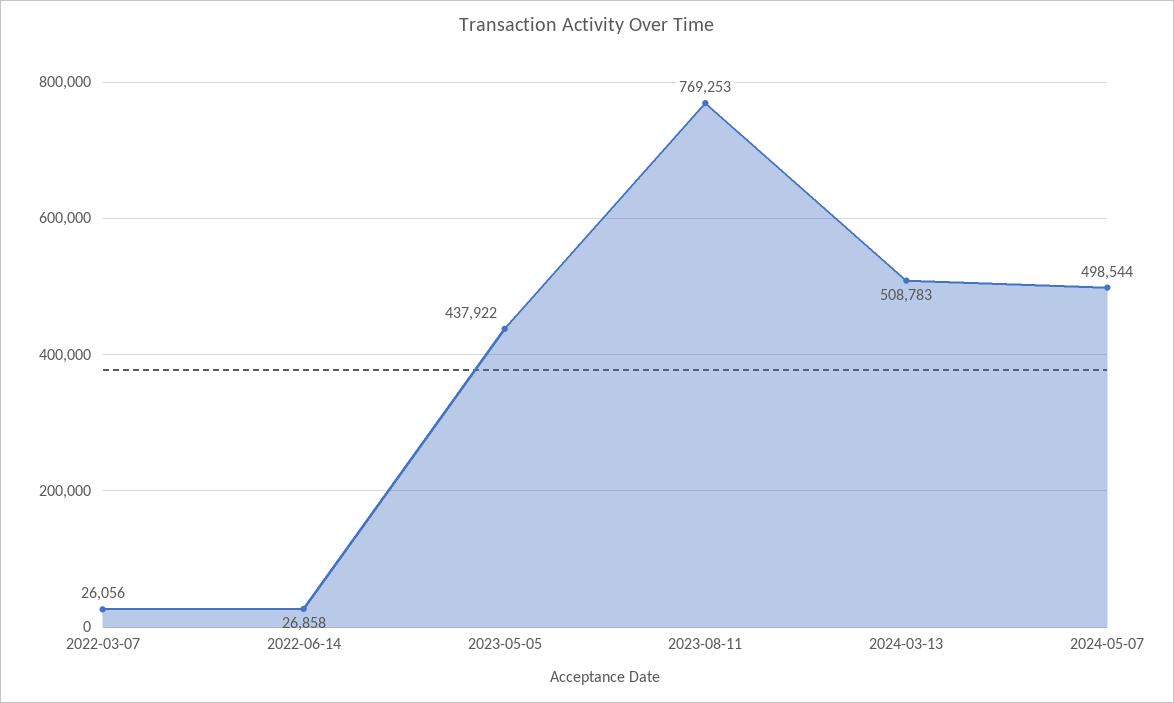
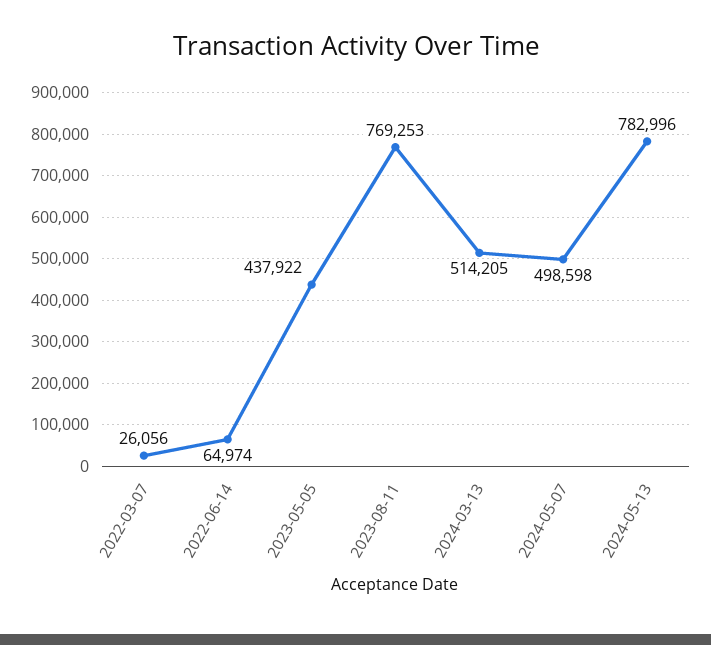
2022-06-14: 26858 -> 64974
2024-03-13: 508783 -> 514205
2024-05-07: 498544 -> 498598
2024-05-13: none -> 782996

